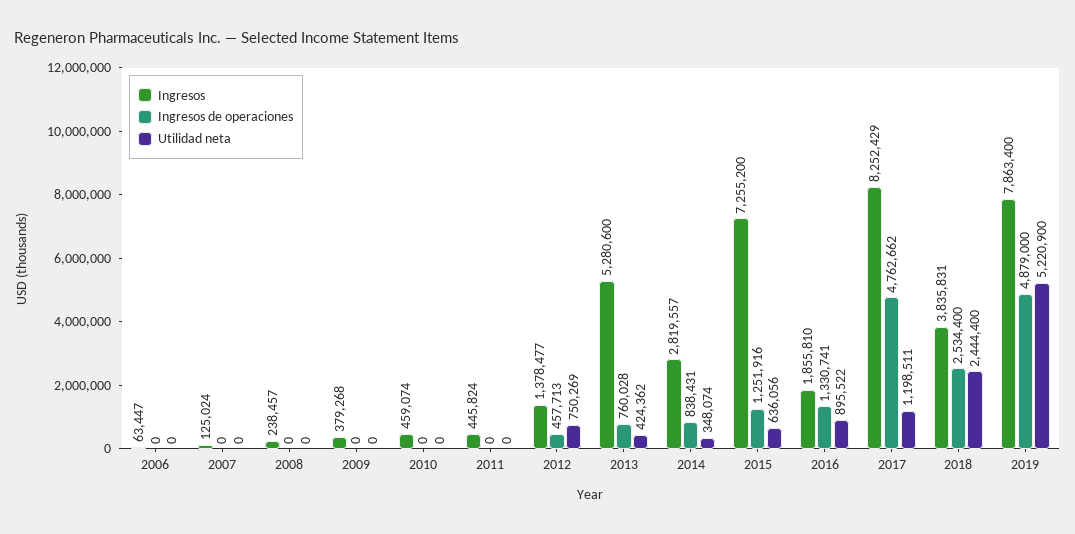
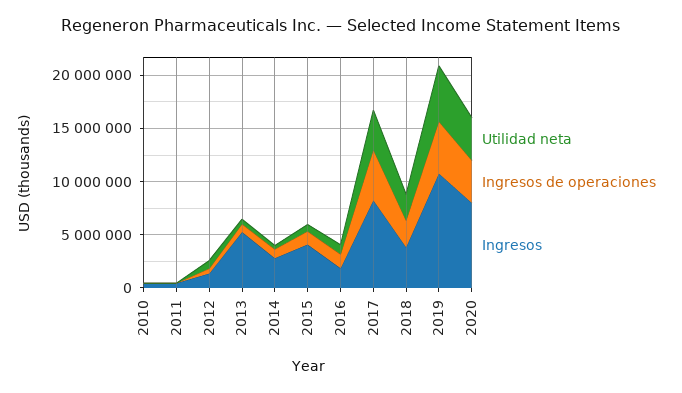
Ingresos, 2006: 63447 -> none
Ingresos de operaciones, 2006: 0 -> none
Utilidad neta, 2006: 0 -> none
Ingresos, 2007: 125024 -> none
Ingresos de operaciones, 2007: 0 -> none
Utilidad neta, 2007: 0 -> none
Ingresos, 2008: 238457 -> none
Ingresos de operaciones, 2008: 0 -> none
Utilidad neta, 2008: 0 -> none
Ingresos, 2009: 379268 -> none
Ingresos de operaciones, 2009: 0 -> none
Utilidad neta, 2009: 0 -> none
Ingresos, 2015: 7255200 -> 4000000
Utilidad neta, 2017: 1198511 -> 4000000
Ingresos, 2019: 7863400 -> 11000000
Utilidad neta, 2020: none -> 4000000
Ingresos de operaciones, 2020: none -> 4000000
Ingresos, 2020: none -> 8000000

